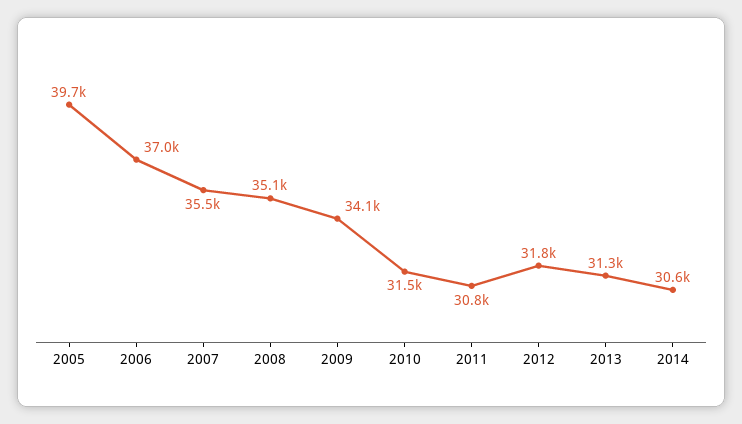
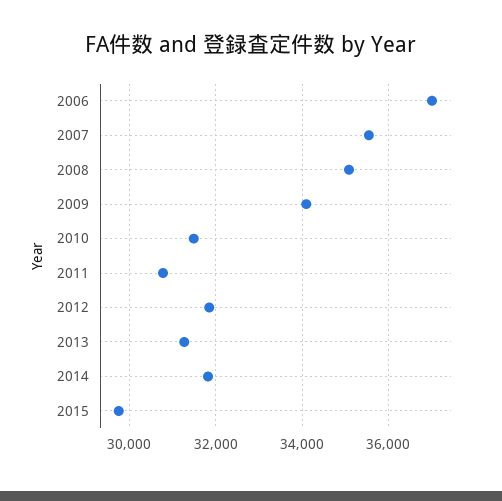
2005: 39700 -> none
2014: 30600 -> 31800
2015: none -> 29800

